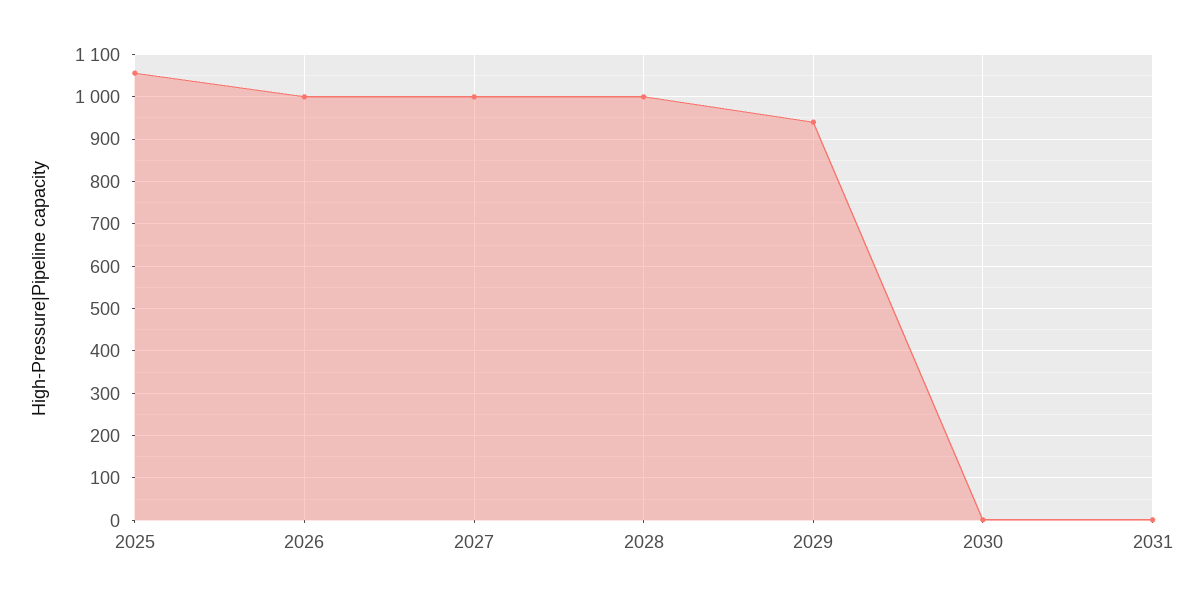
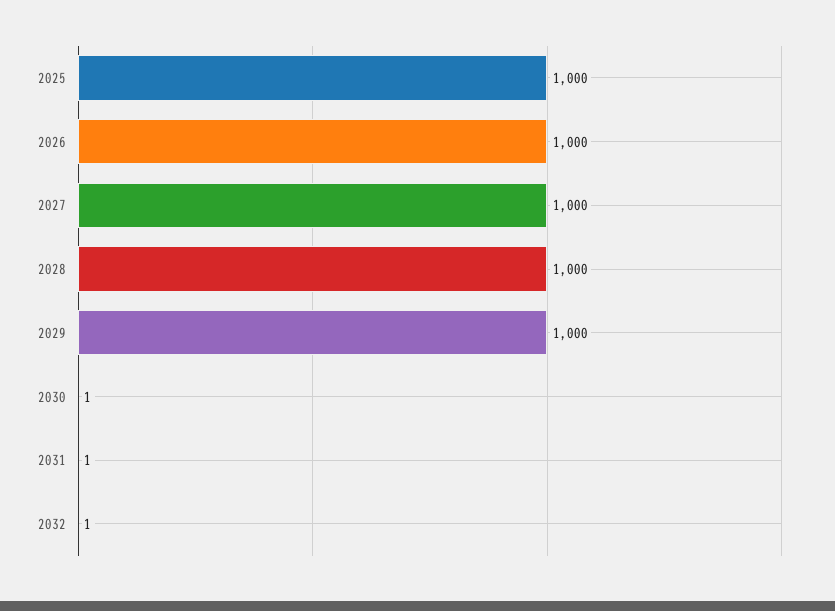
2025: 1060 -> 1000
2029: 940 -> 1000
2032: none -> 1

